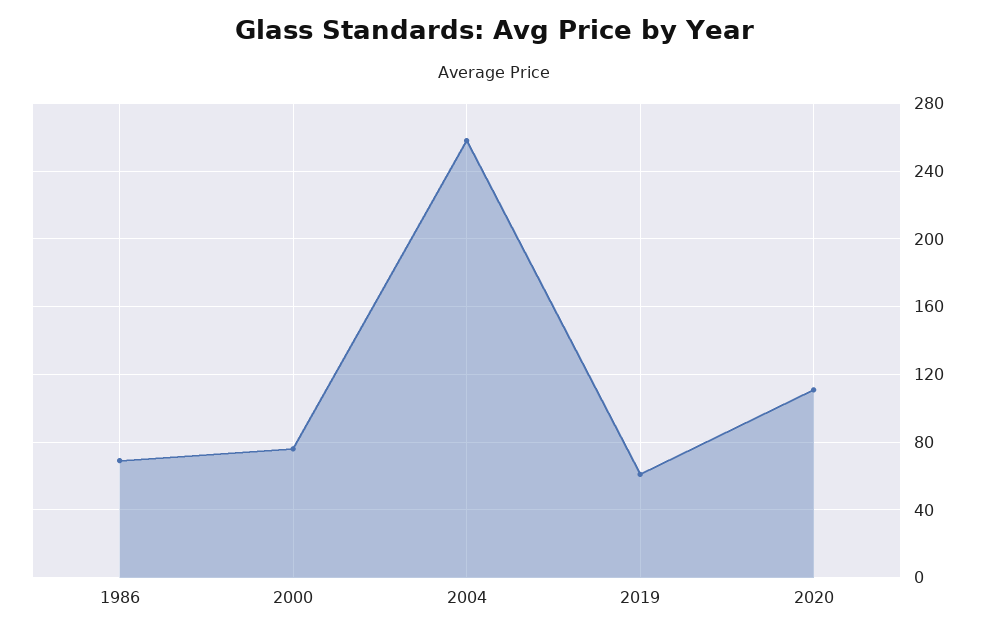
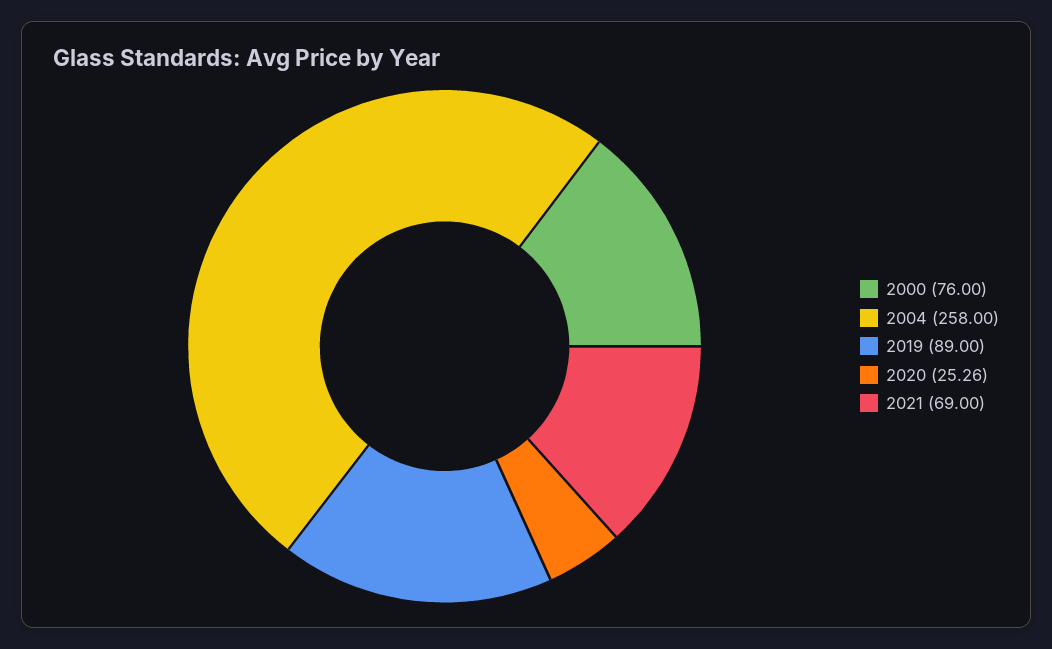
1986: 70 -> none
2019: 60 -> 89
2020: 110 -> 25.26
2021: none -> 69

